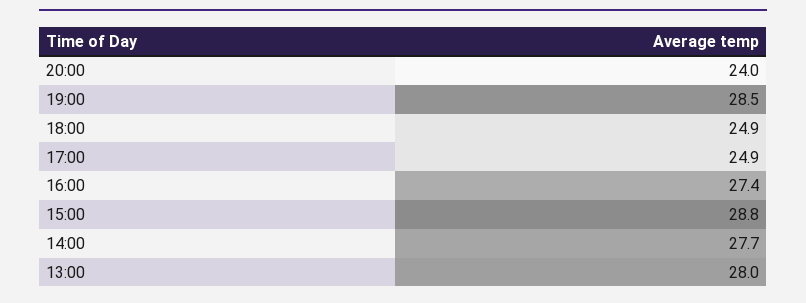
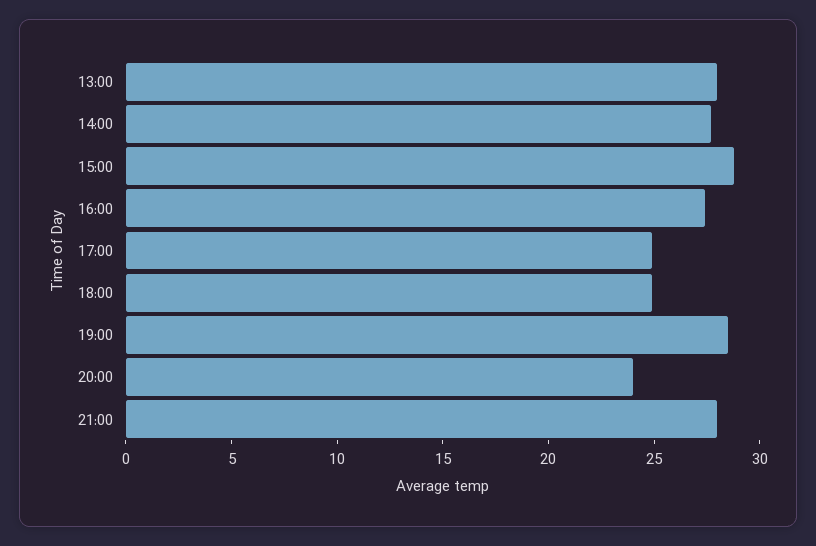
21:00: none -> 28

